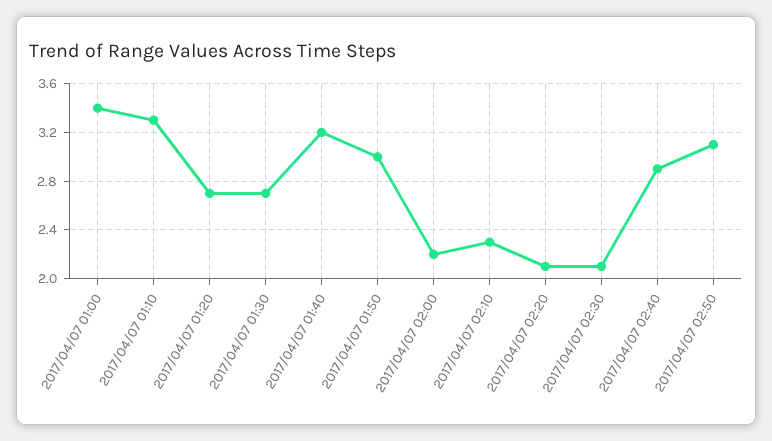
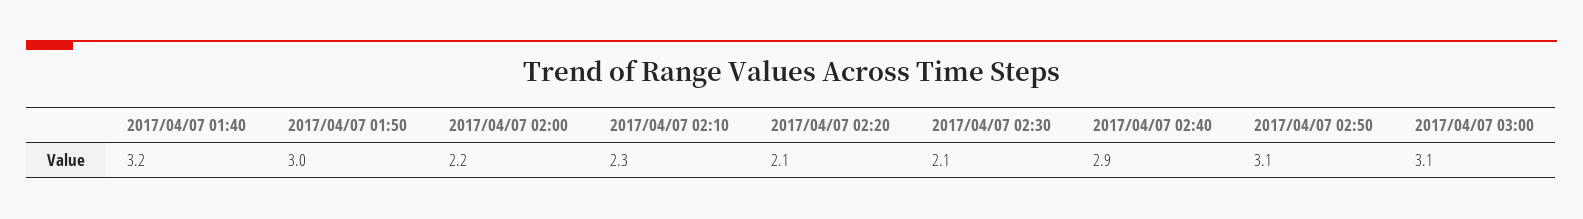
2017/04/07 01:00: 3.4 -> none
2017/04/07 01:10: 3.3 -> none
2017/04/07 01:20: 2.7 -> none
2017/04/07 01:30: 2.7 -> none
2017/04/07 03:00: none -> 3.1

